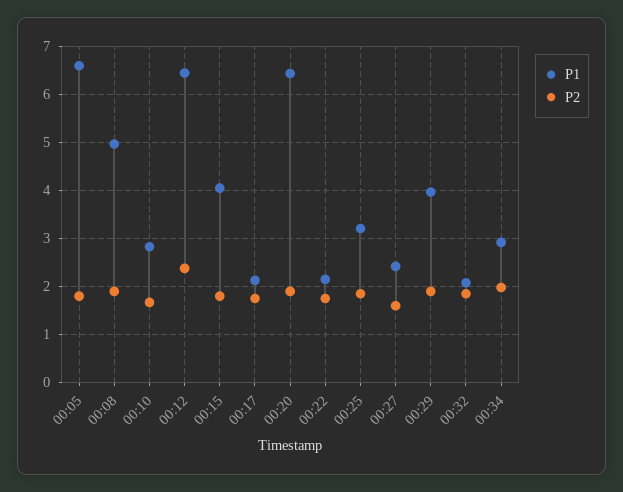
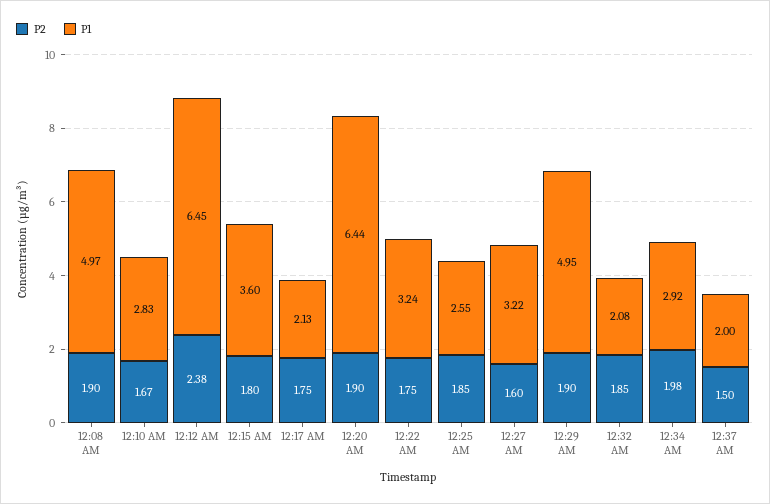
P1, 00:05: 6.6 -> none
P2, 00:05: 1.8 -> none
P1, 00:15: 4 -> 3.6
P1, 00:22: 2.2 -> 3.24
P1, 00:25: 3.2 -> 2.55
P1, 00:27: 2.4 -> 3.22
P1, 00:29: 4 -> 4.95
P2, 12:37 AM: none -> 1.5
P1, 12:37 AM: none -> 2

